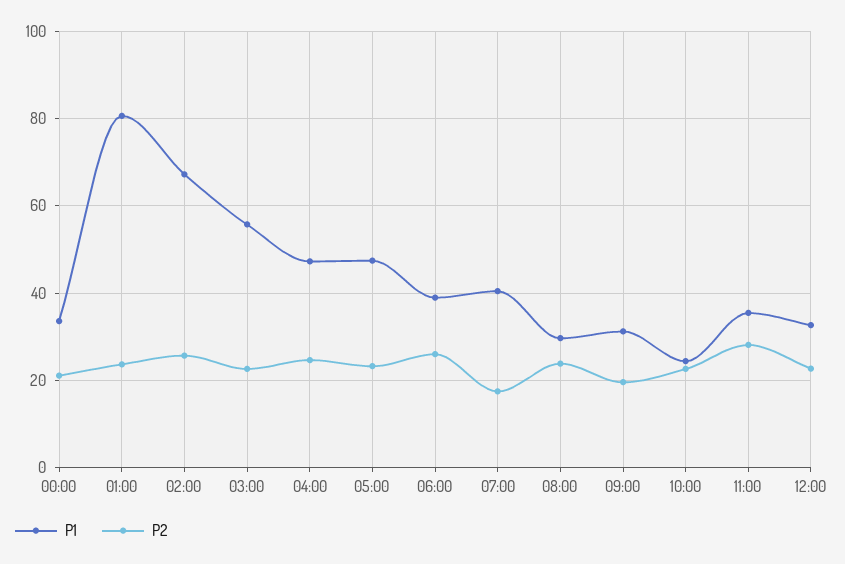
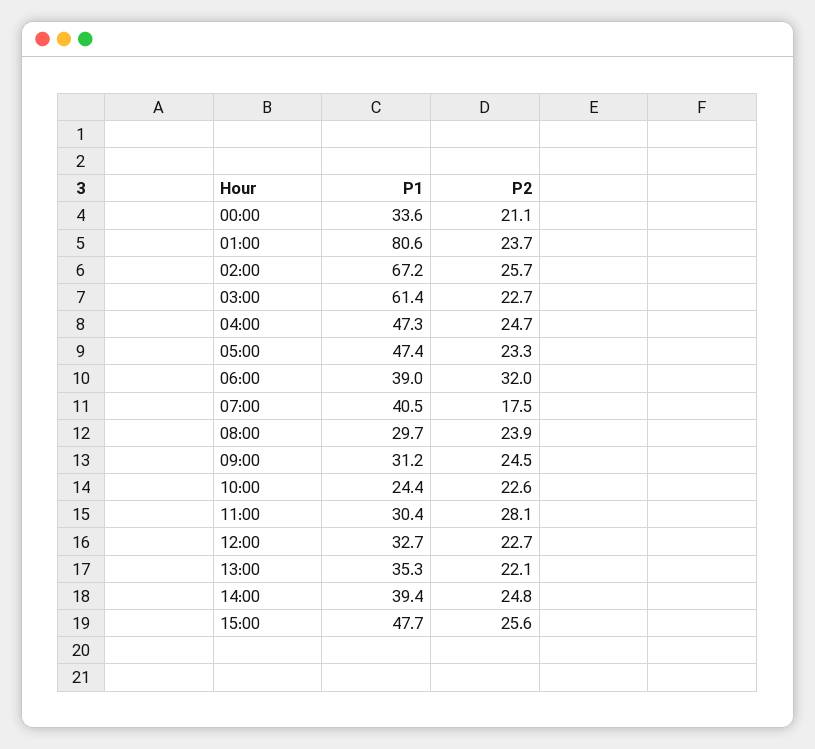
P1, 03:00: 56 -> 61.4
P2, 06:00: 26 -> 32
P2, 09:00: 20 -> 24.5
P1, 11:00: 36 -> 30.4
P1, 13:00: none -> 35.3
P2, 13:00: none -> 22.1
P1, 14:00: none -> 39.4
P2, 14:00: none -> 24.8
P1, 15:00: none -> 47.7
P2, 15:00: none -> 25.6

